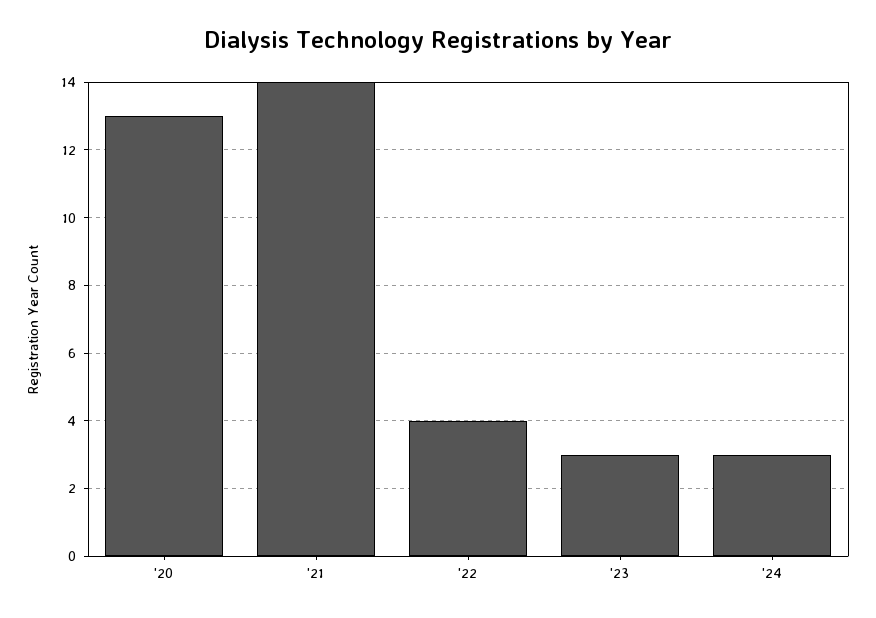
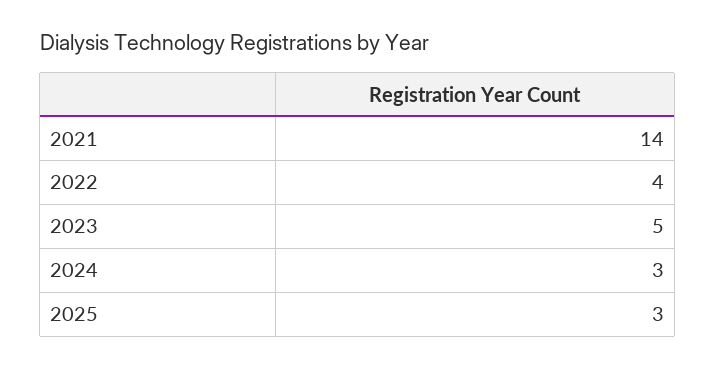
'20: 13 -> none
'23: 3 -> 5
2025: none -> 3

